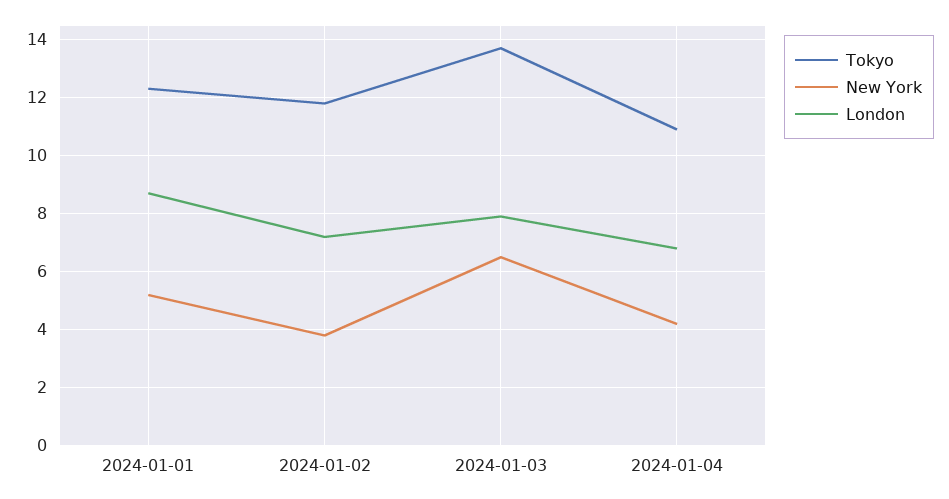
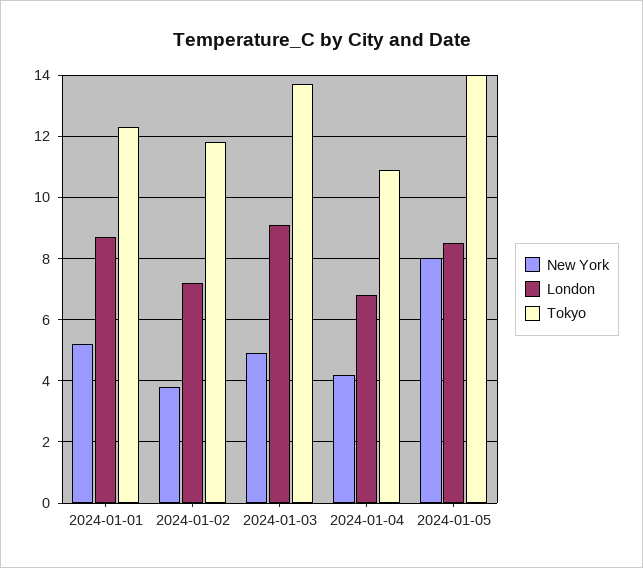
New York, 2024-01-03: 6.5 -> 5
London, 2024-01-03: 8 -> 9
New York, 2024-01-05: none -> 8
London, 2024-01-05: none -> 8.5
Tokyo, 2024-01-05: none -> 14

